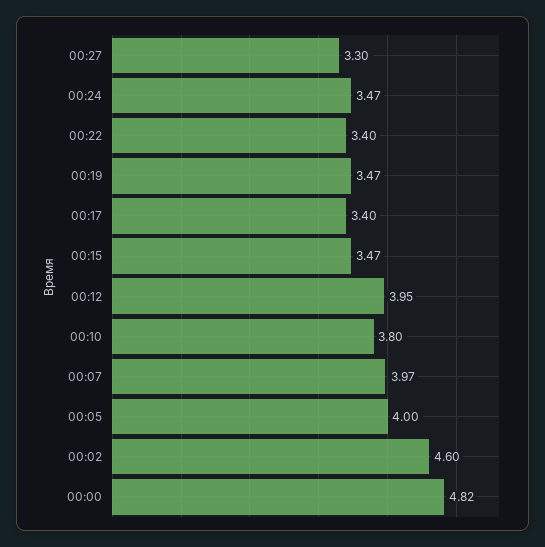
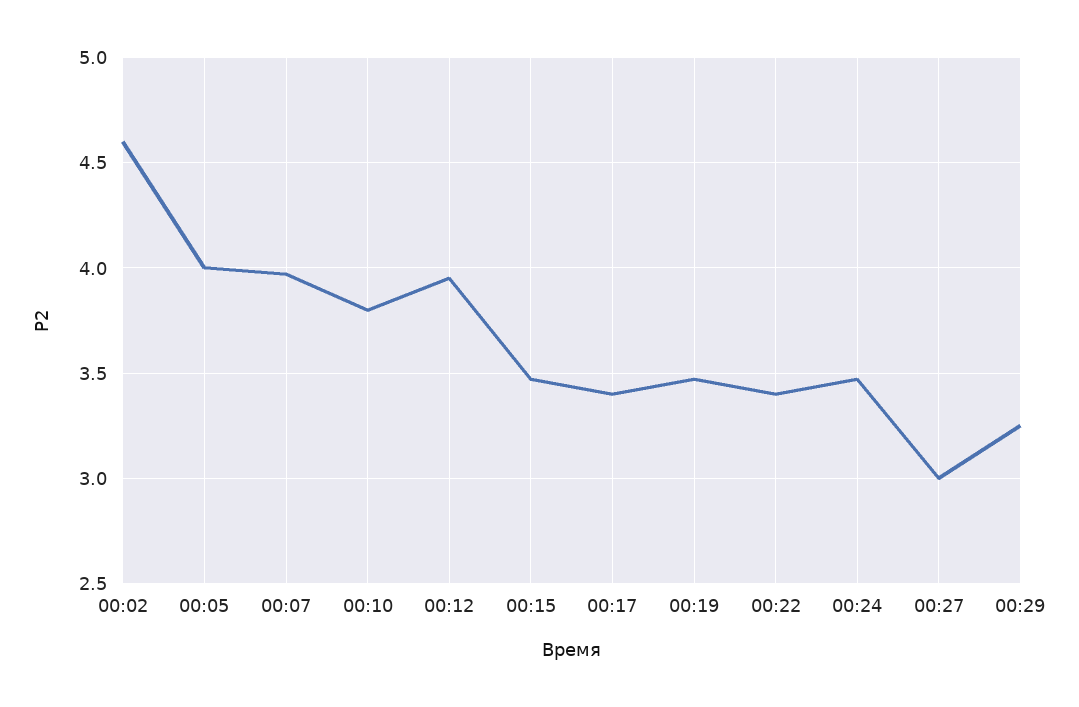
00:27: 3.3 -> 3
00:00: 4.82 -> none
00:29: none -> 3.25

